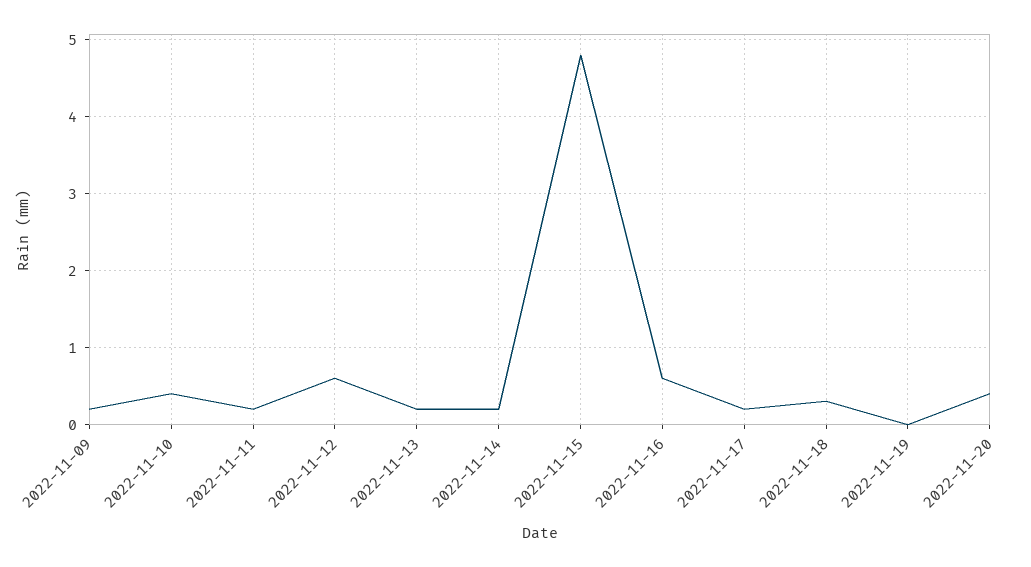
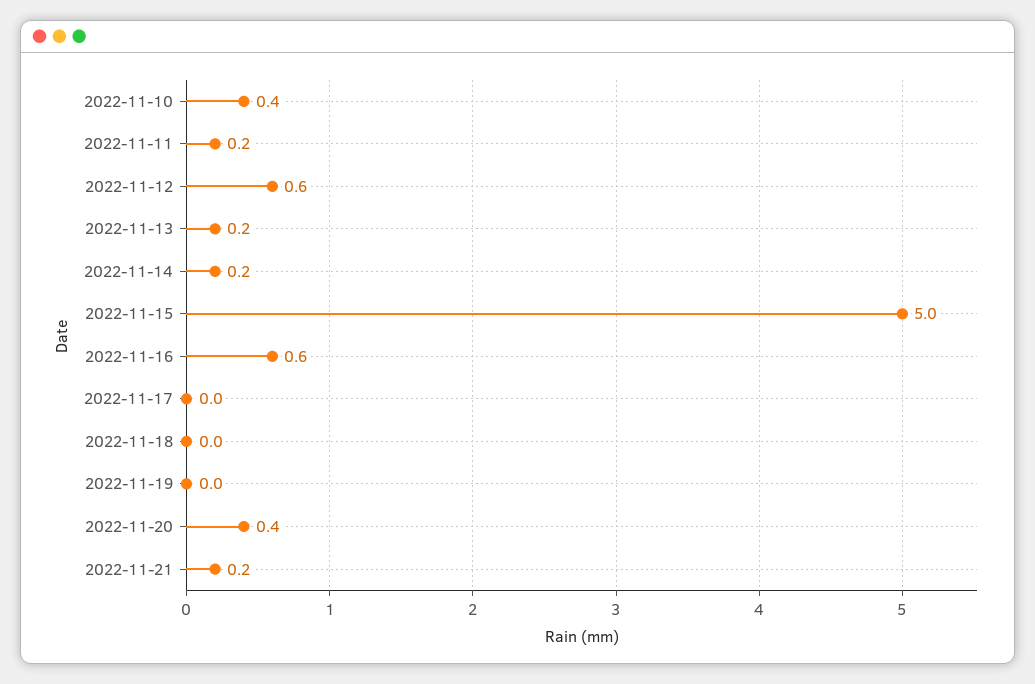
2022-11-09: 0.2 -> none
2022-11-15: 4.8 -> 5
2022-11-17: 0.2 -> 0
2022-11-18: 0.3 -> 0
2022-11-21: none -> 0.2

